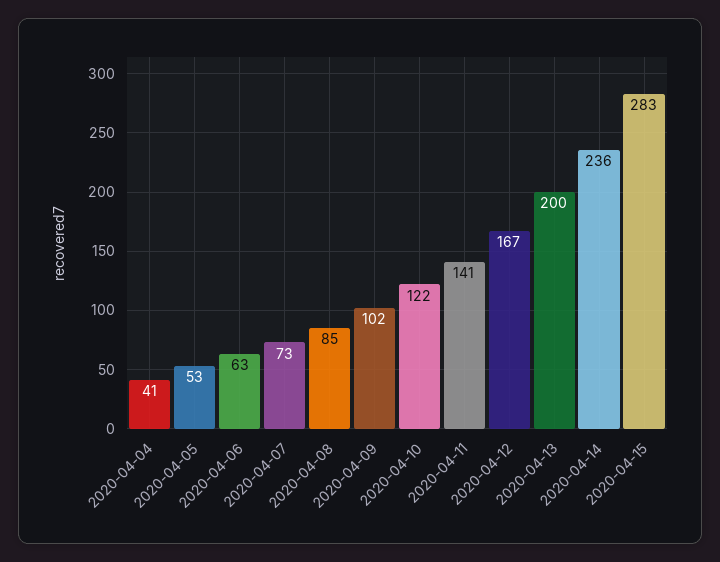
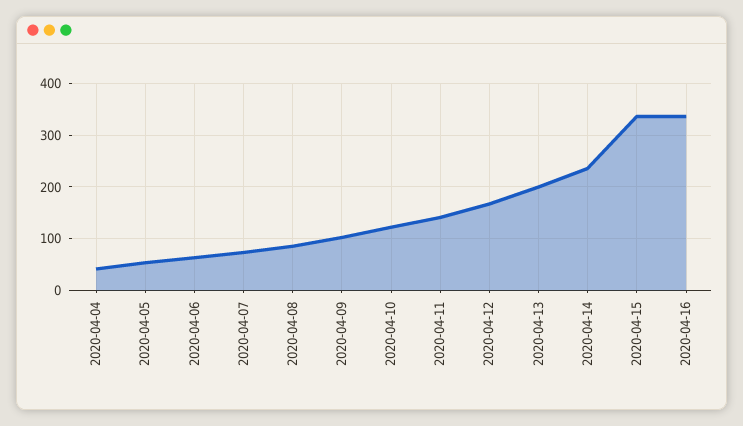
2020-04-15: 283 -> 340
2020-04-16: none -> 340

